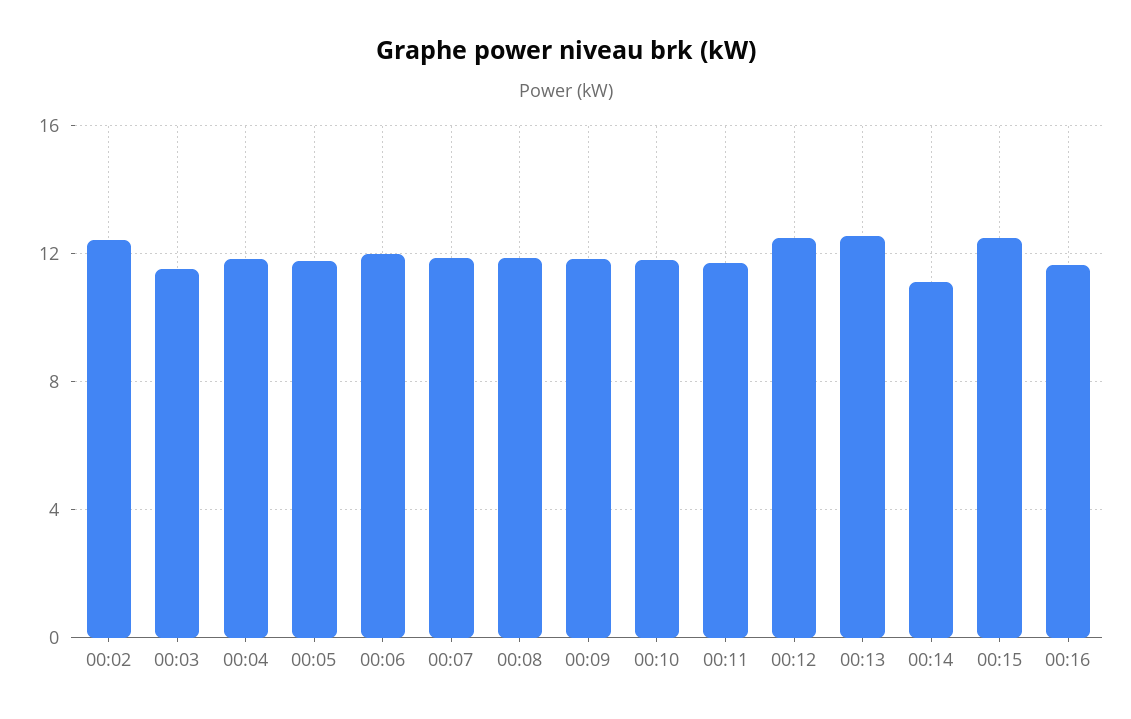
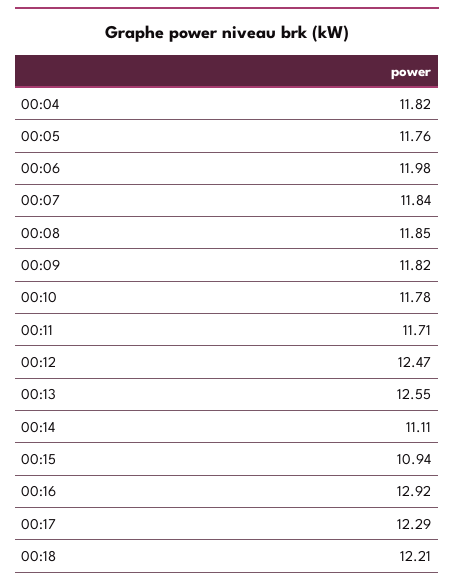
00:02: 12.5 -> none
00:03: 11.5 -> none
00:15: 12.5 -> 10.94
00:16: 11.5 -> 12.92
00:17: none -> 12.29
00:18: none -> 12.21

